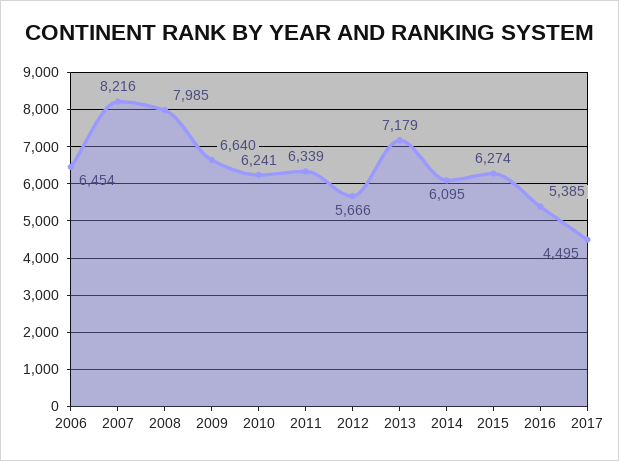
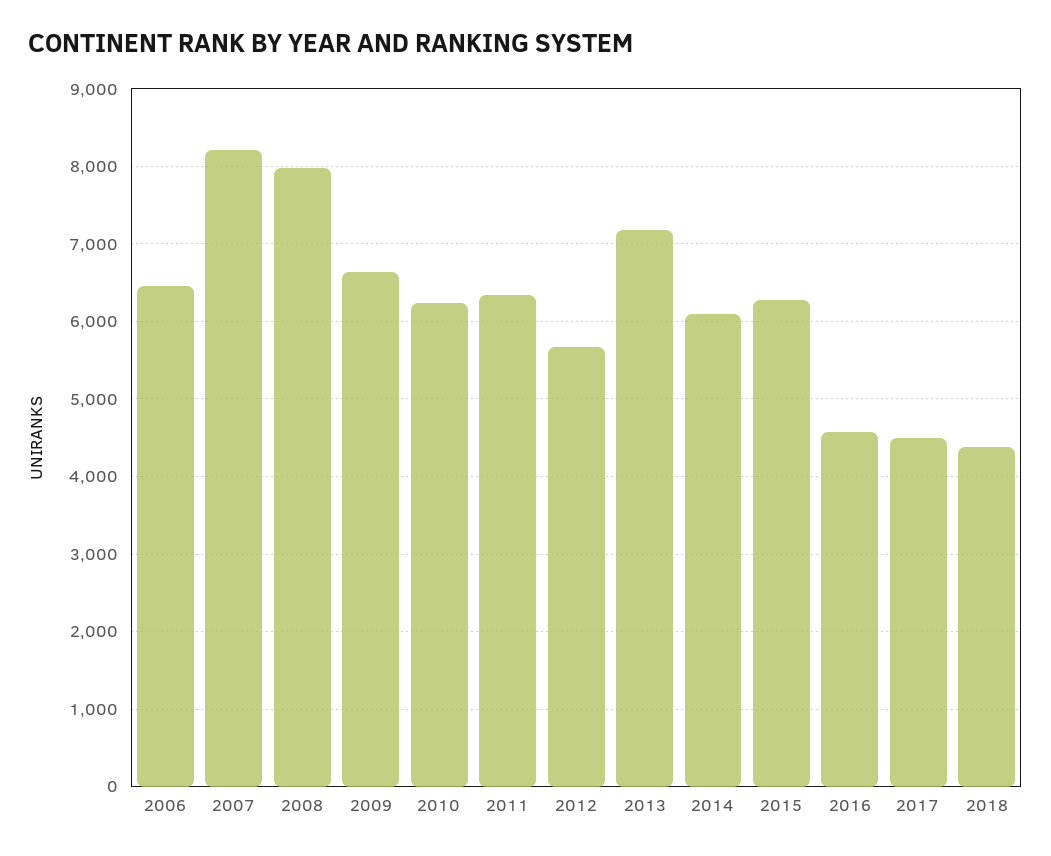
2016: 5385 -> 4600
2018: none -> 4400

